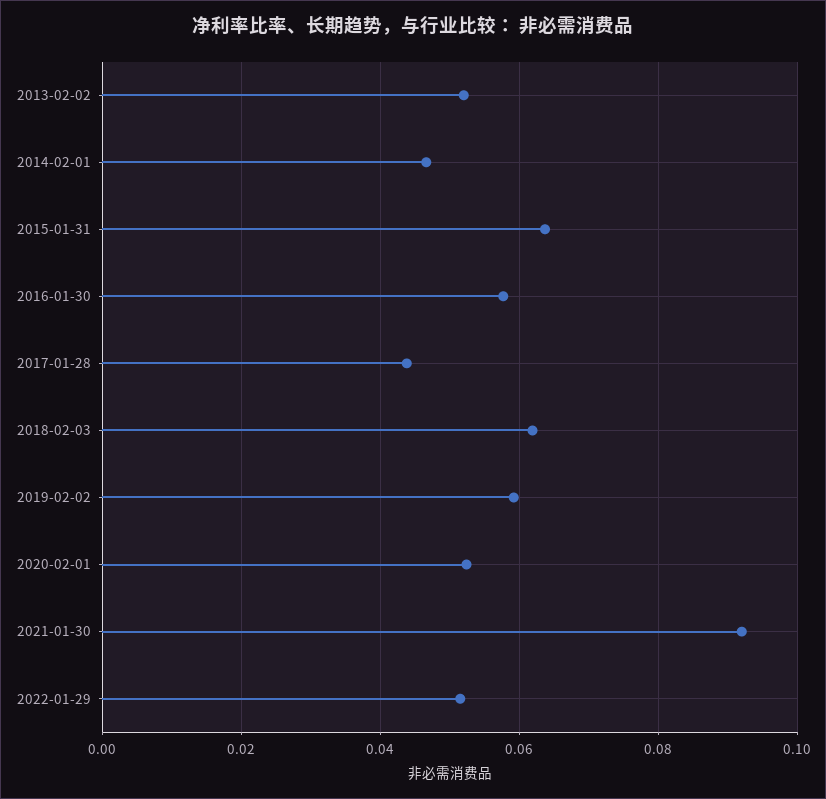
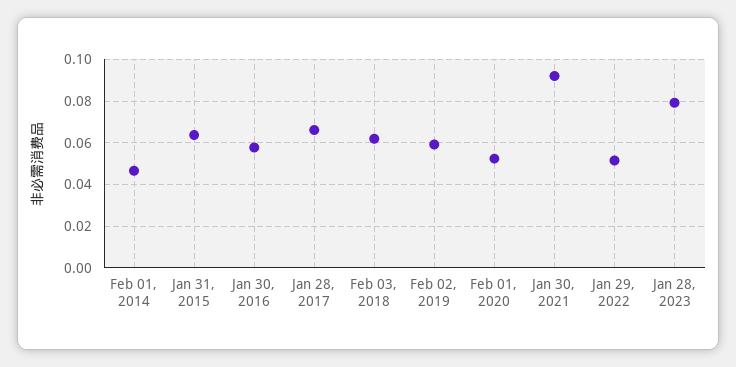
2013-02-02: 0.052 -> none
2017-01-28: 0.044 -> 0.065
Jan 28, 2023: none -> 0.08

